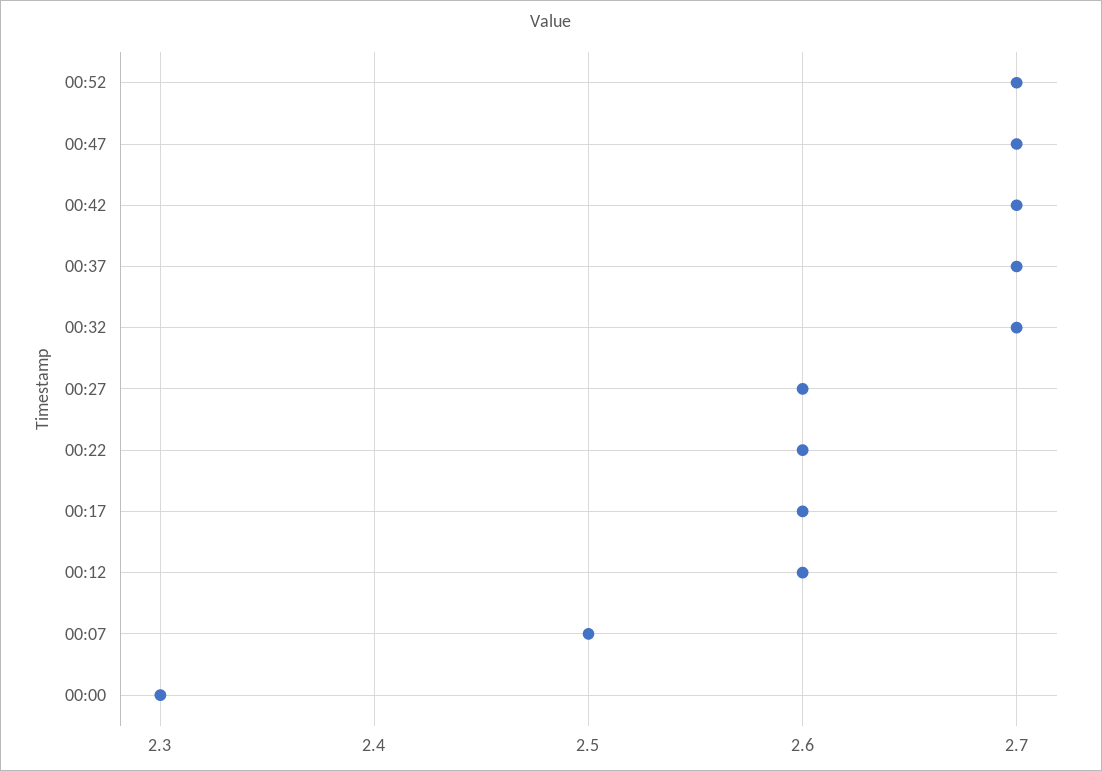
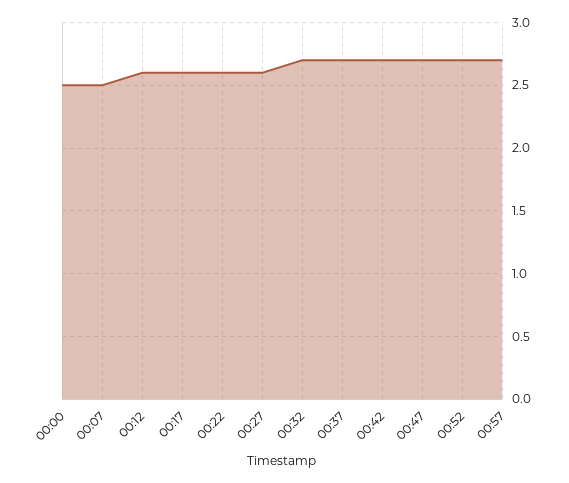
00:00: 2.3 -> 2.5
00:57: none -> 2.7

